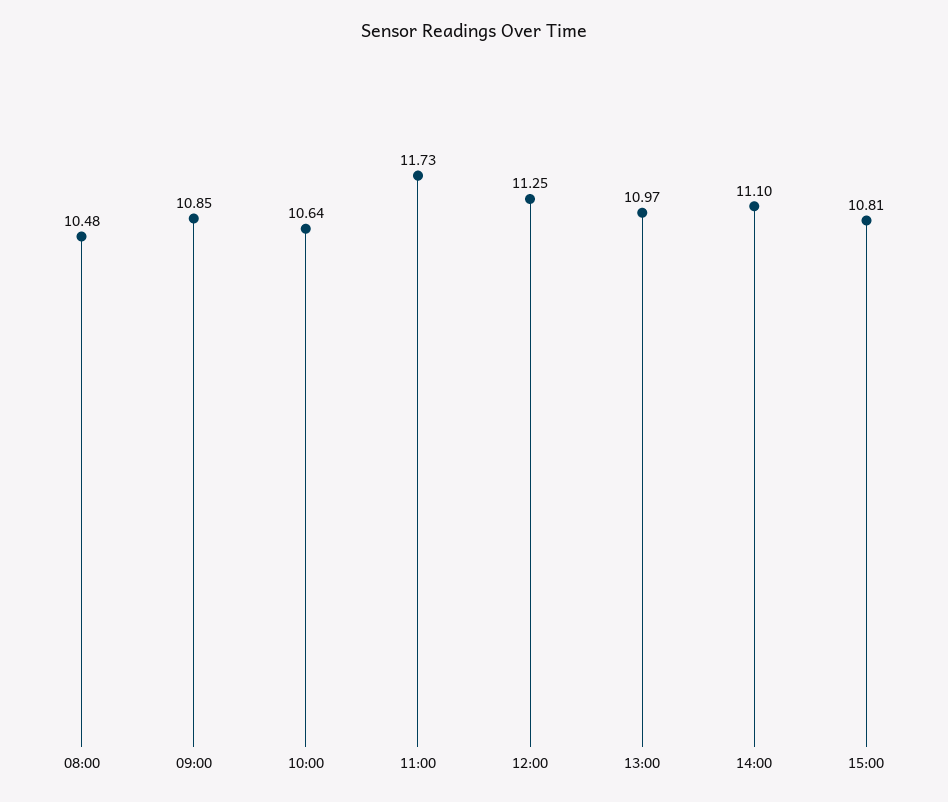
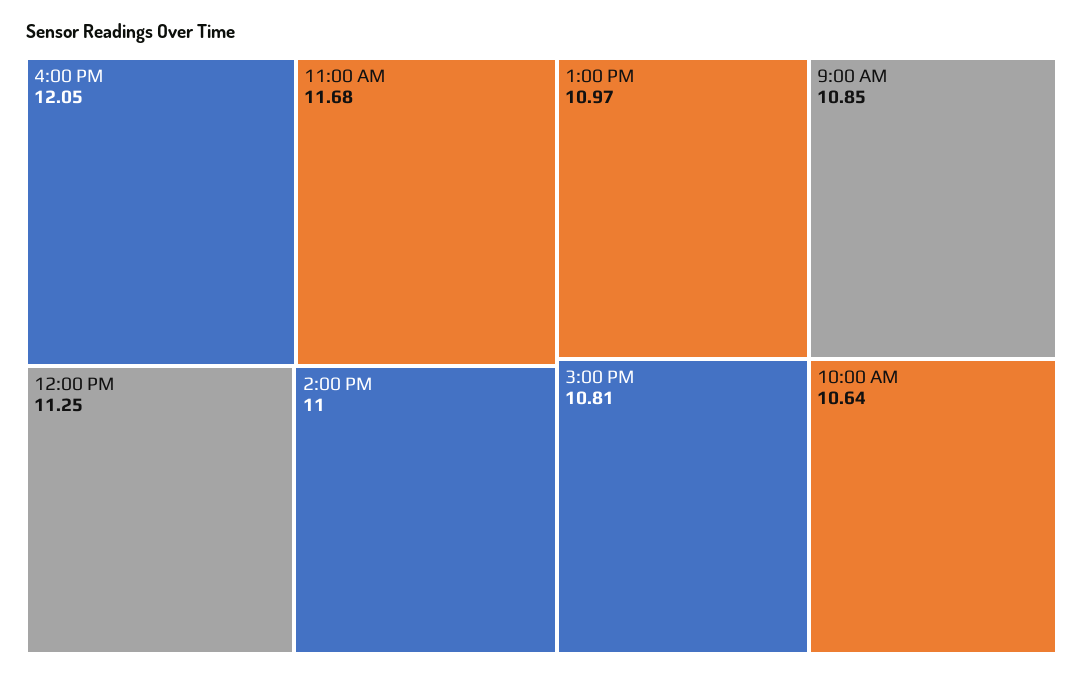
08:00: 10.48 -> none
11:00: 11.73 -> 11.68
14:00: 11.1 -> 11
4:00 PM: none -> 12.05

